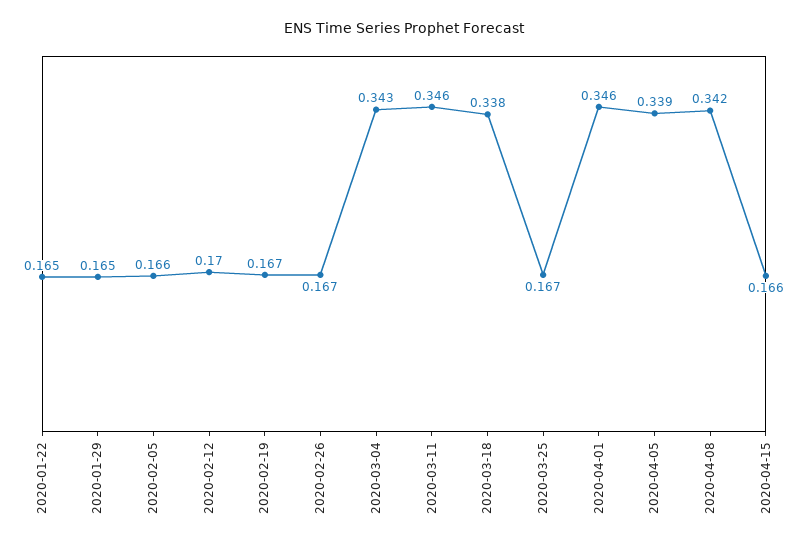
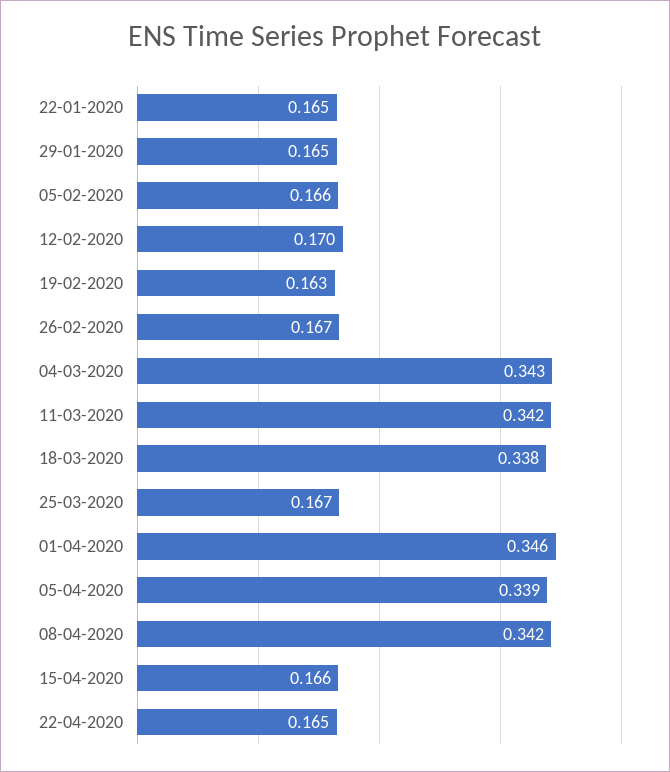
2020-02-19: 0.167 -> 0.163
2020-03-11: 0.346 -> 0.342
22-04-2020: none -> 0.165

